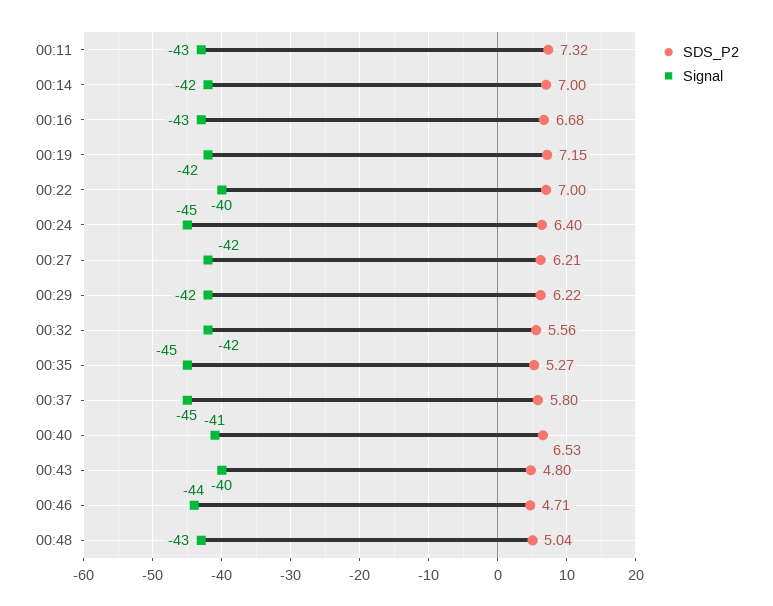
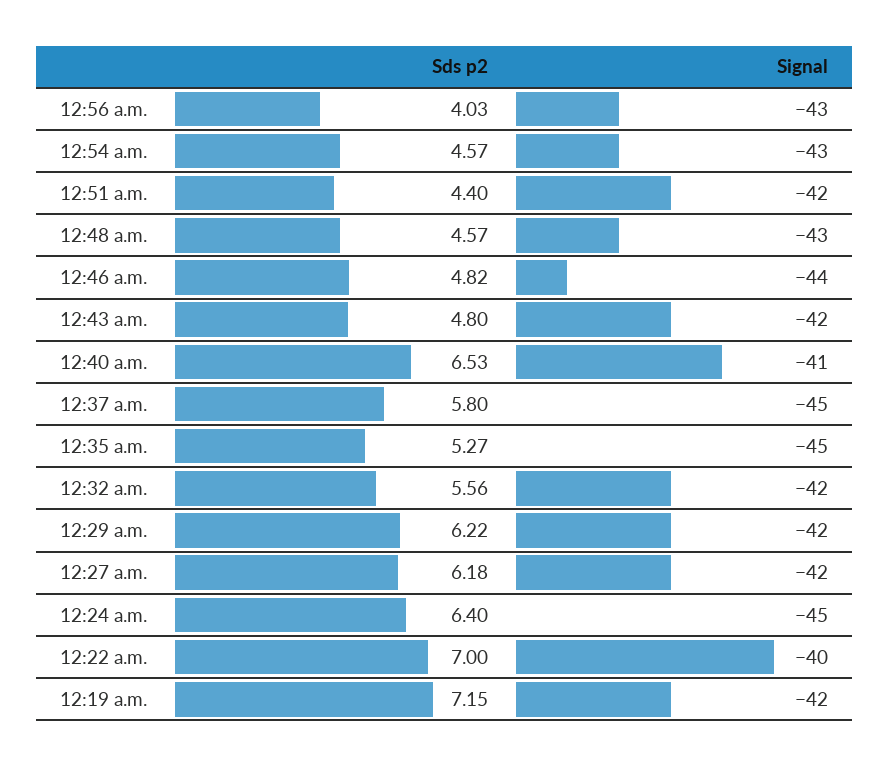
SDS_P2, 00:11: 7.32 -> none
Signal, 00:11: -43 -> none
SDS_P2, 00:14: 7 -> none
Signal, 00:14: -42 -> none
SDS_P2, 00:16: 6.68 -> none
Signal, 00:16: -43 -> none
SDS_P2, 00:27: 6.21 -> 6.18
Signal, 00:43: -40 -> -42
SDS_P2, 00:46: 4.71 -> 4.82
SDS_P2, 00:48: 5.04 -> 4.57
SDS_P2, 12:56 a.m.: none -> 4.03
Signal, 12:56 a.m.: none -> -43
SDS_P2, 12:54 a.m.: none -> 4.57
Signal, 12:54 a.m.: none -> -43
SDS_P2, 12:51 a.m.: none -> 4.4
Signal, 12:51 a.m.: none -> -42

